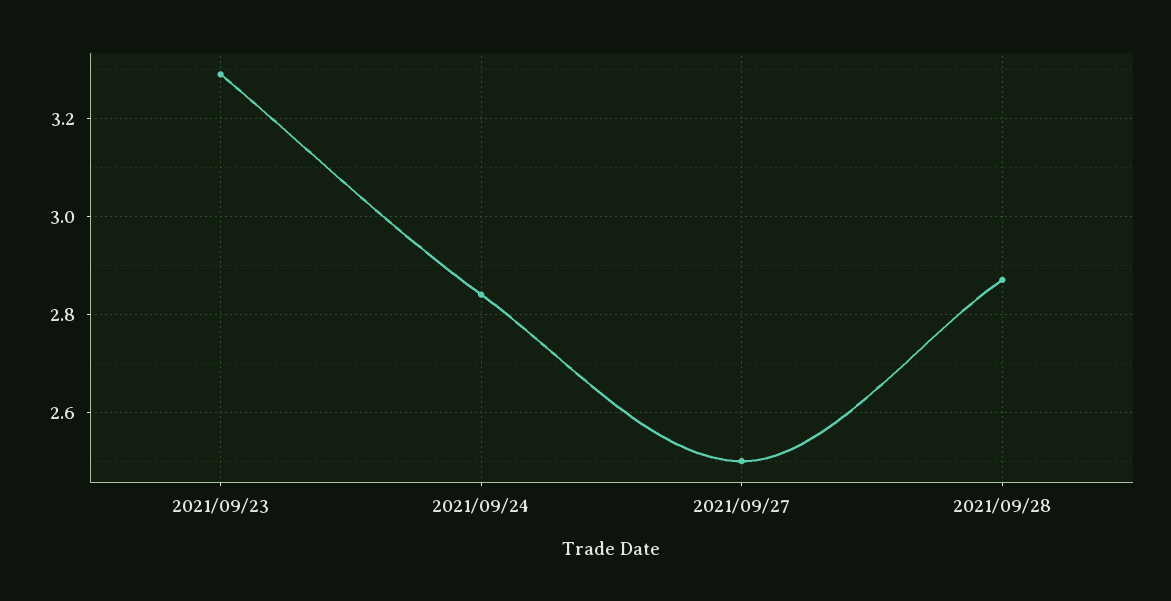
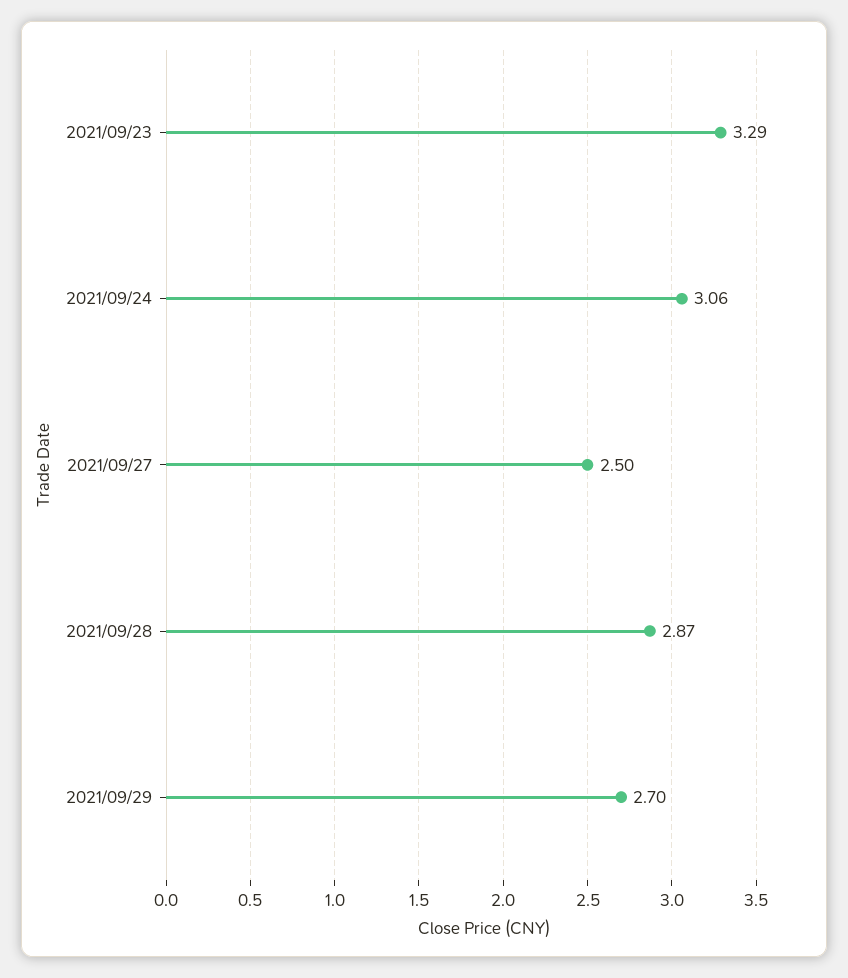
2021/09/24: 2.85 -> 3.06
2021/09/29: none -> 2.7

